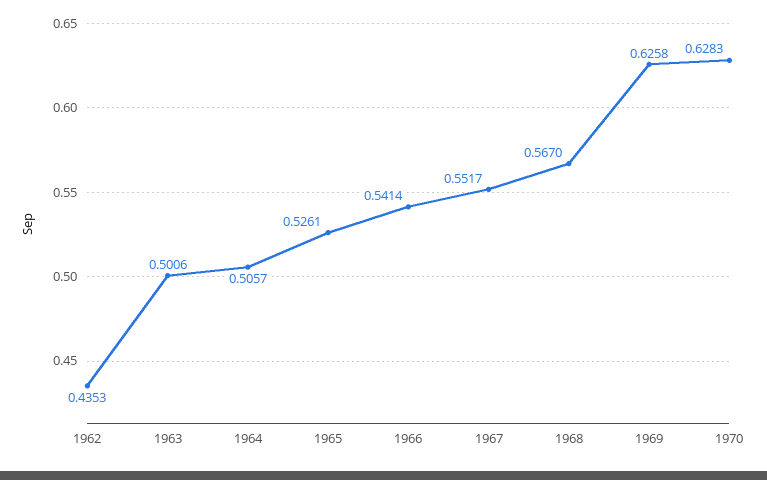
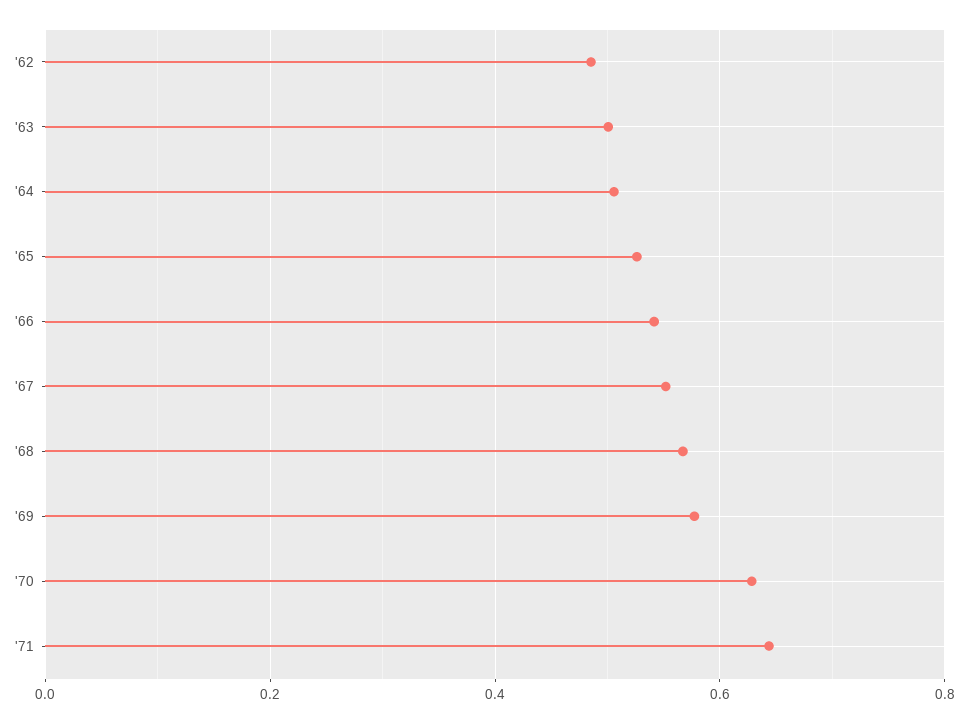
1962: 0.4353 -> 0.48
1969: 0.6258 -> 0.58
'71: none -> 0.64

